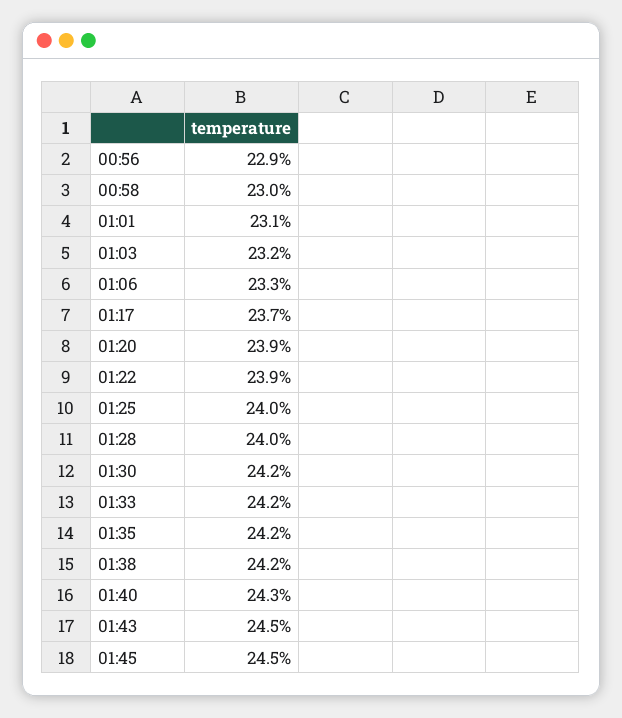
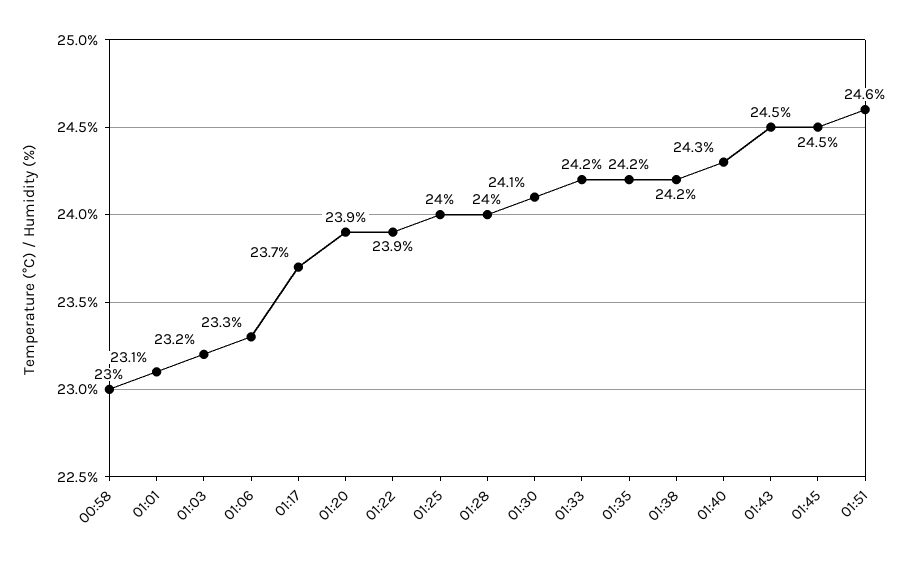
00:56: 22.9 -> none
01:30: 24.2 -> 24.1
01:51: none -> 24.6

